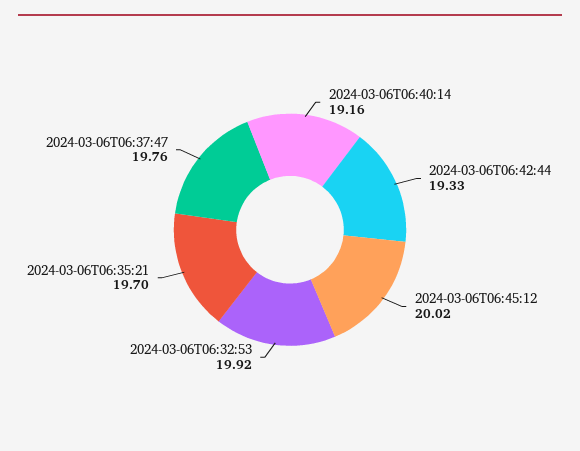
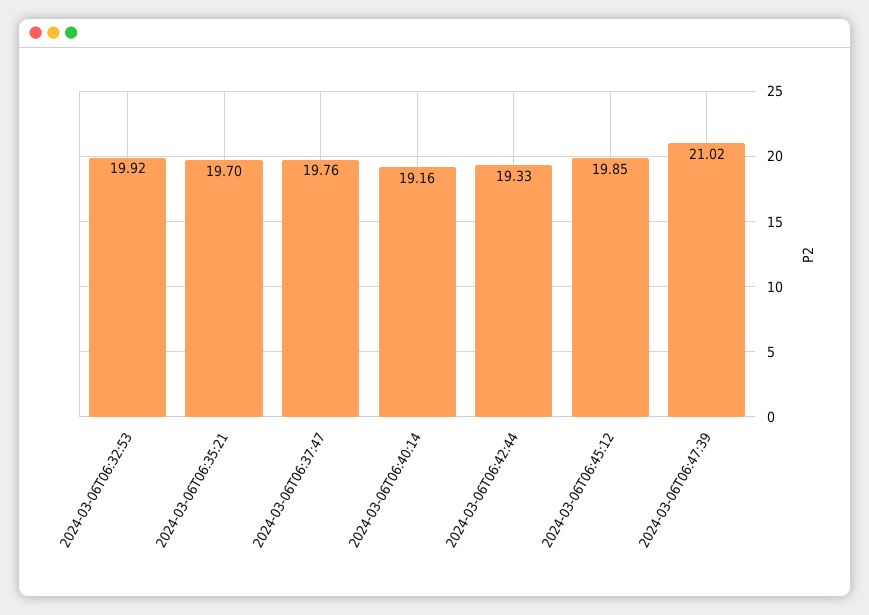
2024-03-06T06:45:12: 20.02 -> 19.85
2024-03-06T06:47:39: none -> 21.02

